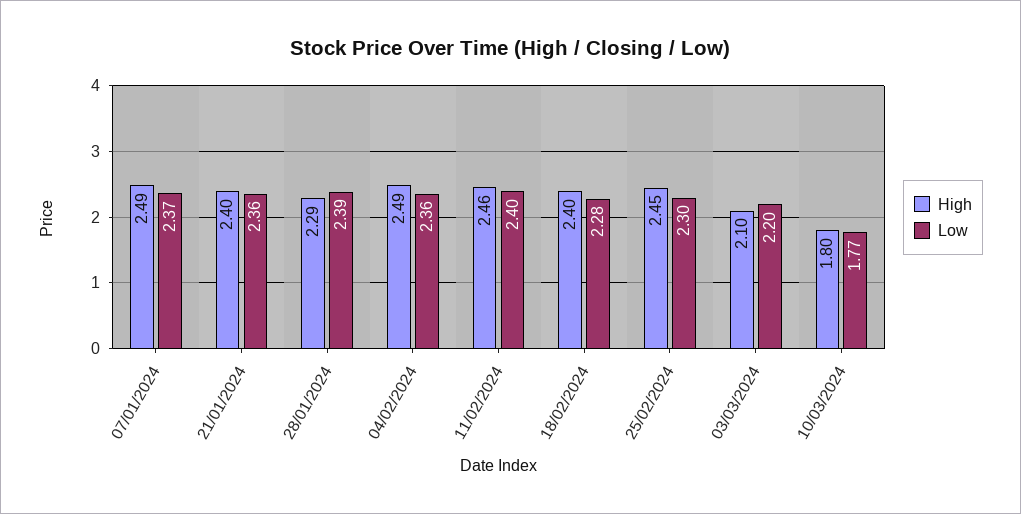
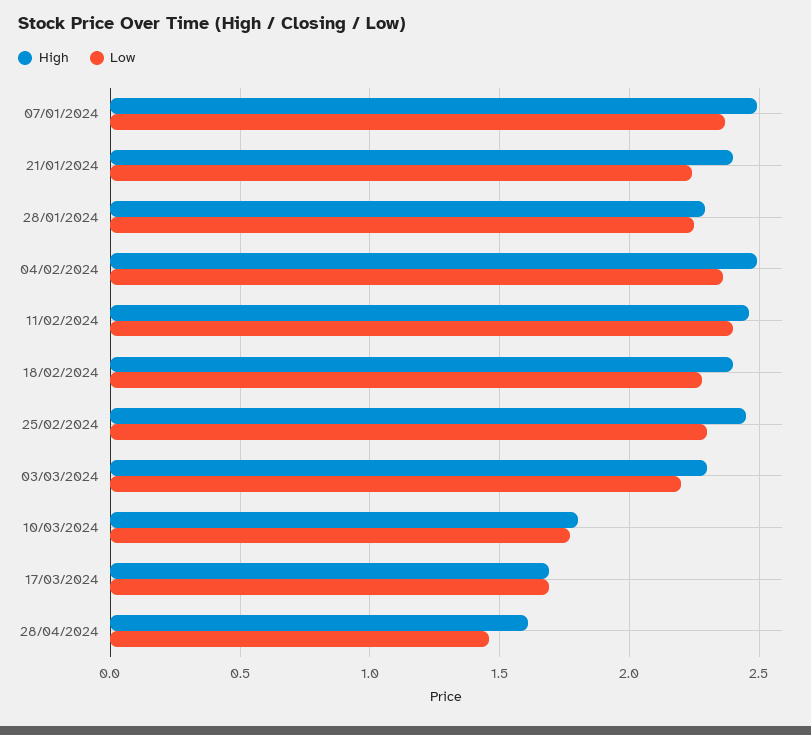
Low, 21/01/2024: 2.36 -> 2.25
Low, 28/01/2024: 2.39 -> 2.25
High, 03/03/2024: 2.1 -> 2.3
High, 17/03/2024: none -> 1.7
Low, 17/03/2024: none -> 1.7
High, 28/04/2024: none -> 1.6
Low, 28/04/2024: none -> 1.45

